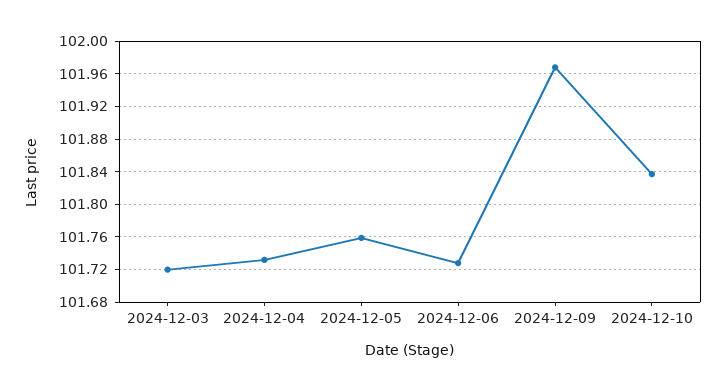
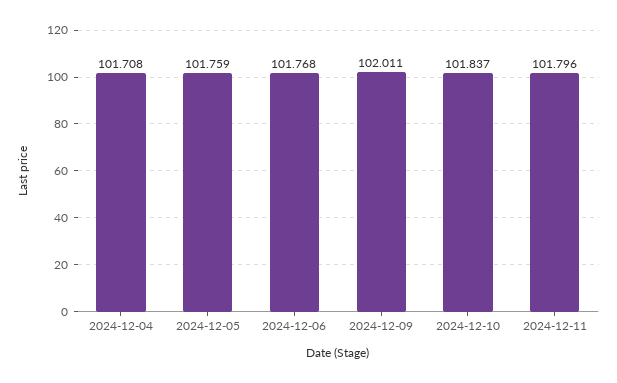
2024-12-03: 101.72 -> none
2024-12-04: 101.73 -> 101.708
2024-12-06: 101.73 -> 101.768
2024-12-09: 101.97 -> 102.011
2024-12-11: none -> 101.796

